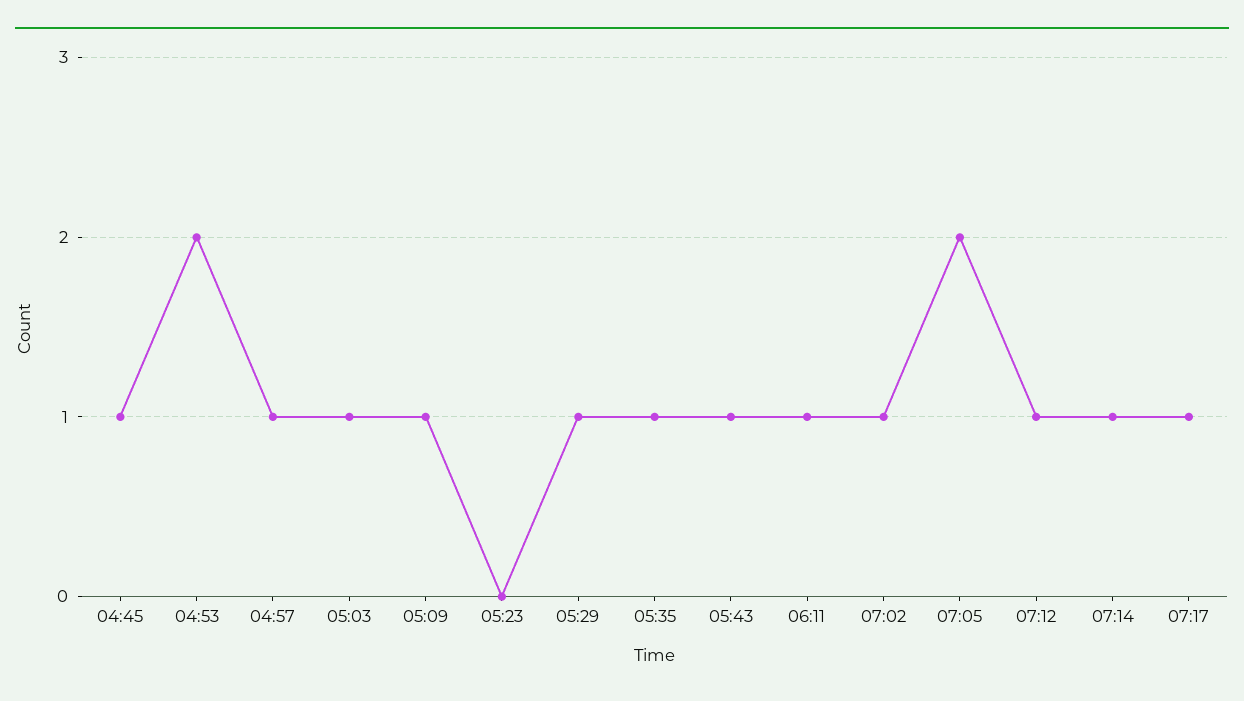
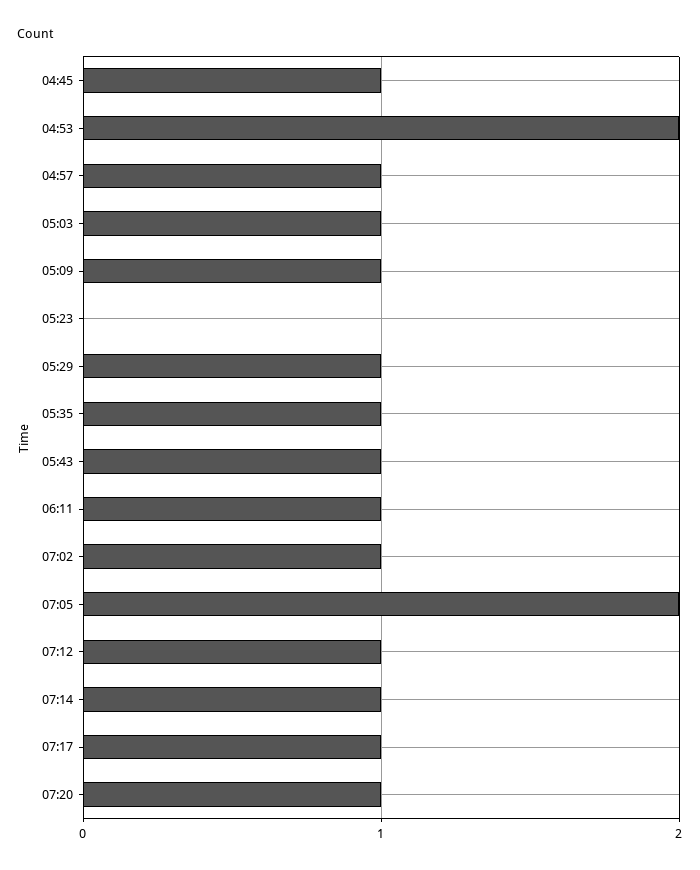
07:20: none -> 1

